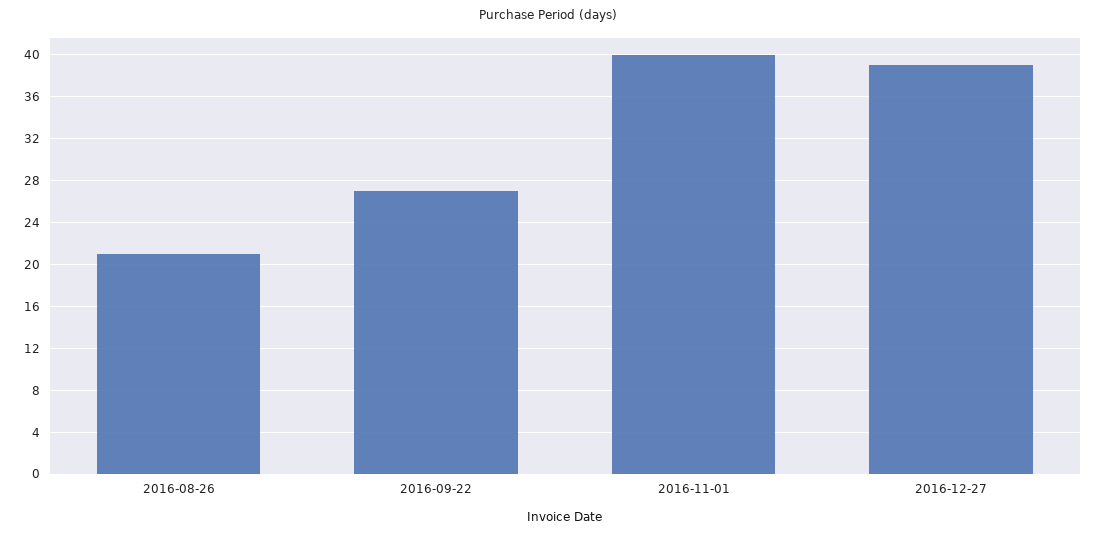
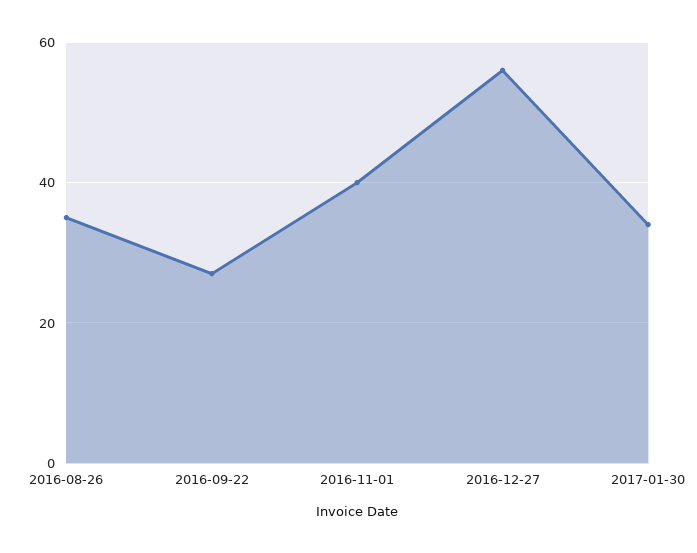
2016-08-26: 21 -> 35
2016-12-27: 39 -> 55
2017-01-30: none -> 35

